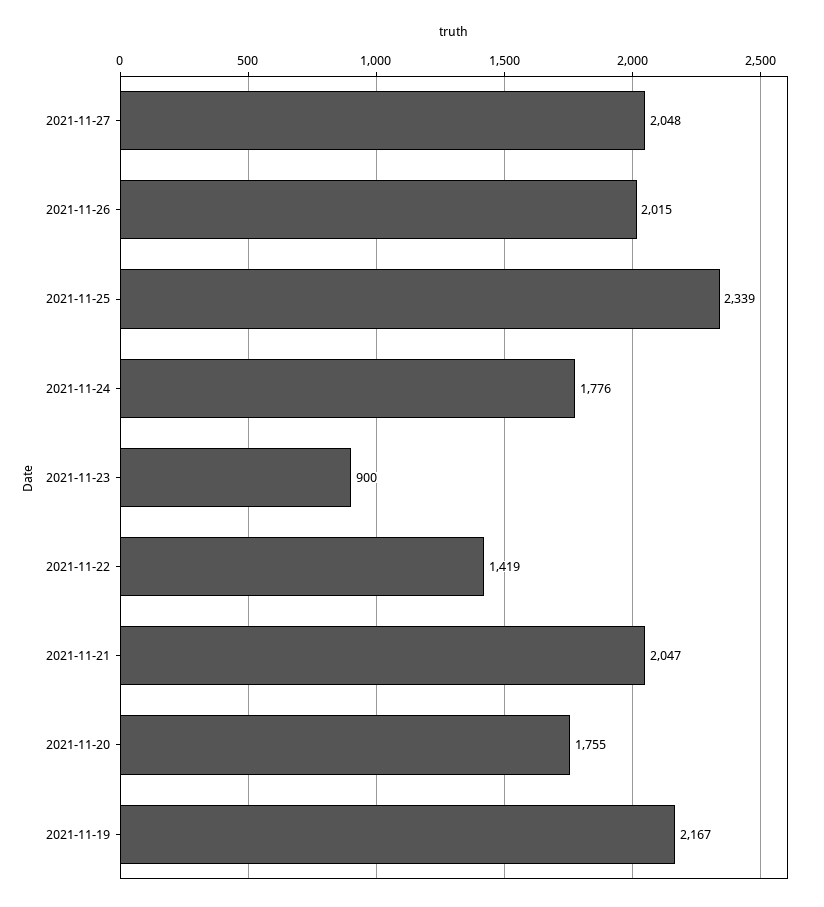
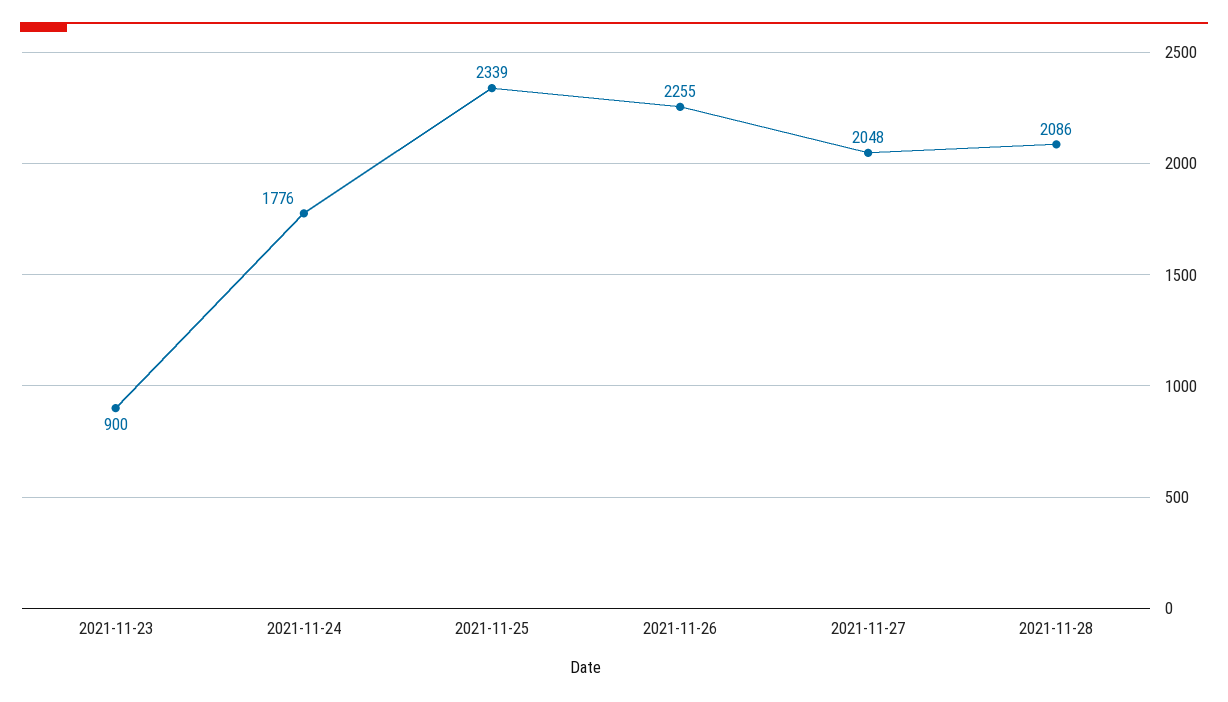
2021-11-26: 2015 -> 2255
2021-11-22: 1419 -> none
2021-11-21: 2047 -> none
2021-11-20: 1755 -> none
2021-11-19: 2167 -> none
2021-11-28: none -> 2086

